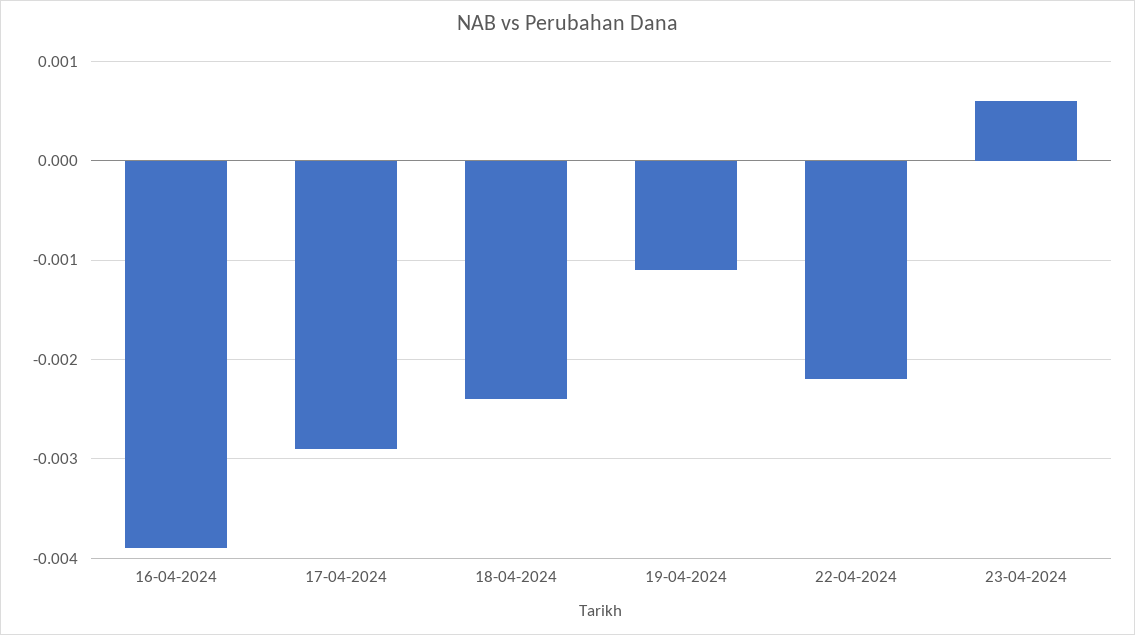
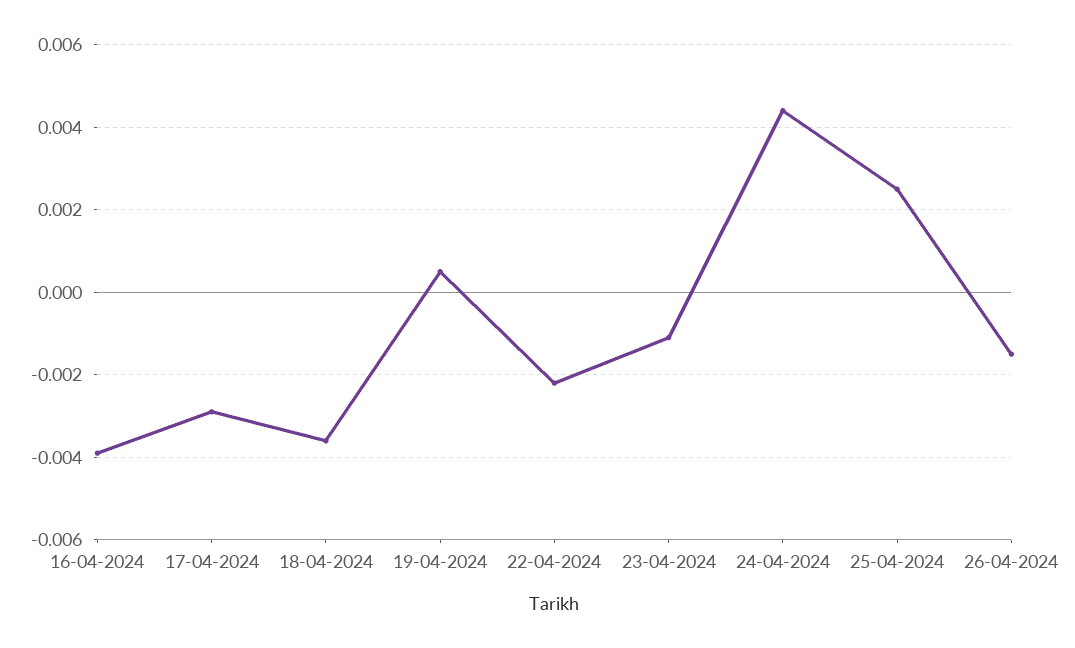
18-04-2024: -0.0024 -> -0.0035
19-04-2024: -0.0011 -> 0.0005
23-04-2024: 0.0006 -> -0.001
24-04-2024: none -> 0.0045
25-04-2024: none -> 0.0025
26-04-2024: none -> -0.0015

